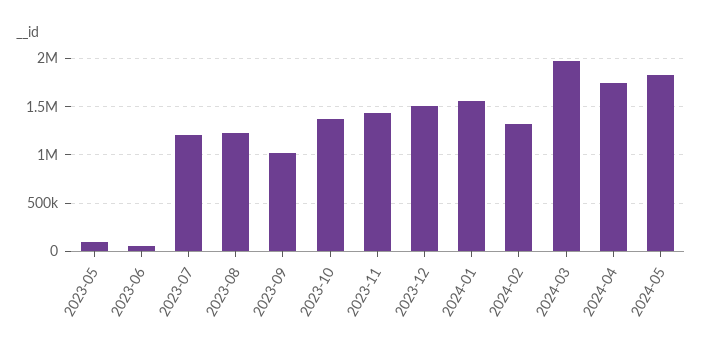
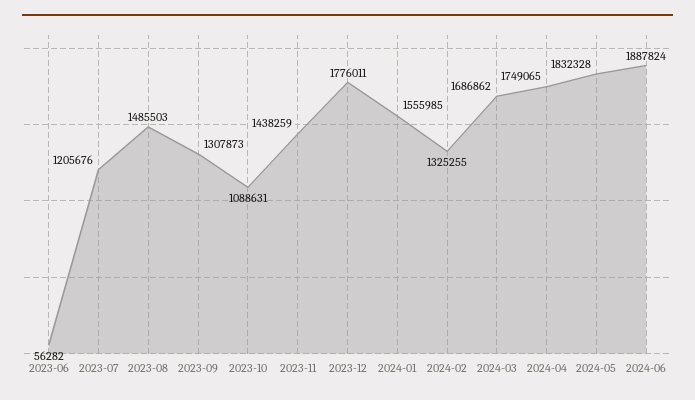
2023-05: 100000 -> none
2023-08: 1200000 -> 1485503
2023-09: 1000000 -> 1307873
2023-10: 1400000 -> 1088631
2023-12: 1500000 -> 1776011
2024-03: 2000000 -> 1686862
2024-06: none -> 1887824

